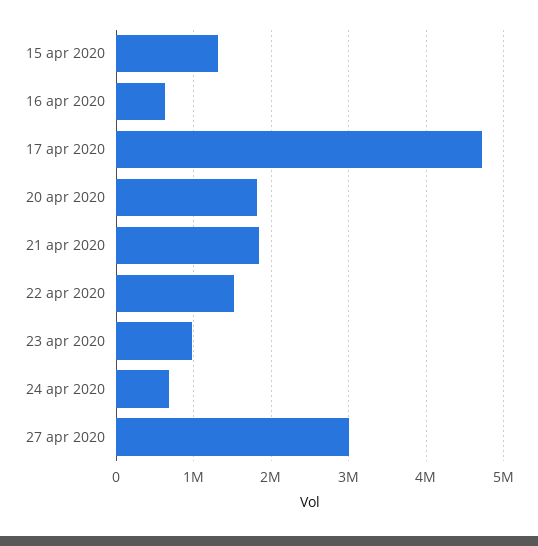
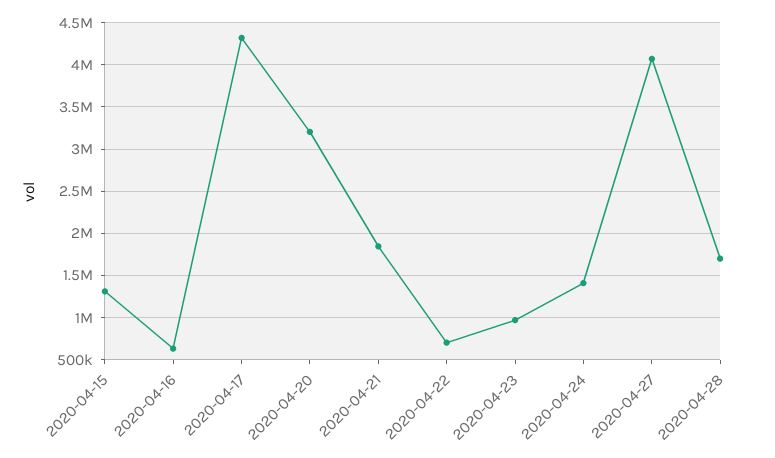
17 apr 2020: 4700000 -> 4300000
20 apr 2020: 1800000 -> 3200000
22 apr 2020: 1500000 -> 700000
24 apr 2020: 700000 -> 1400000
27 apr 2020: 3000000 -> 4100000
2020-04-28: none -> 1700000

